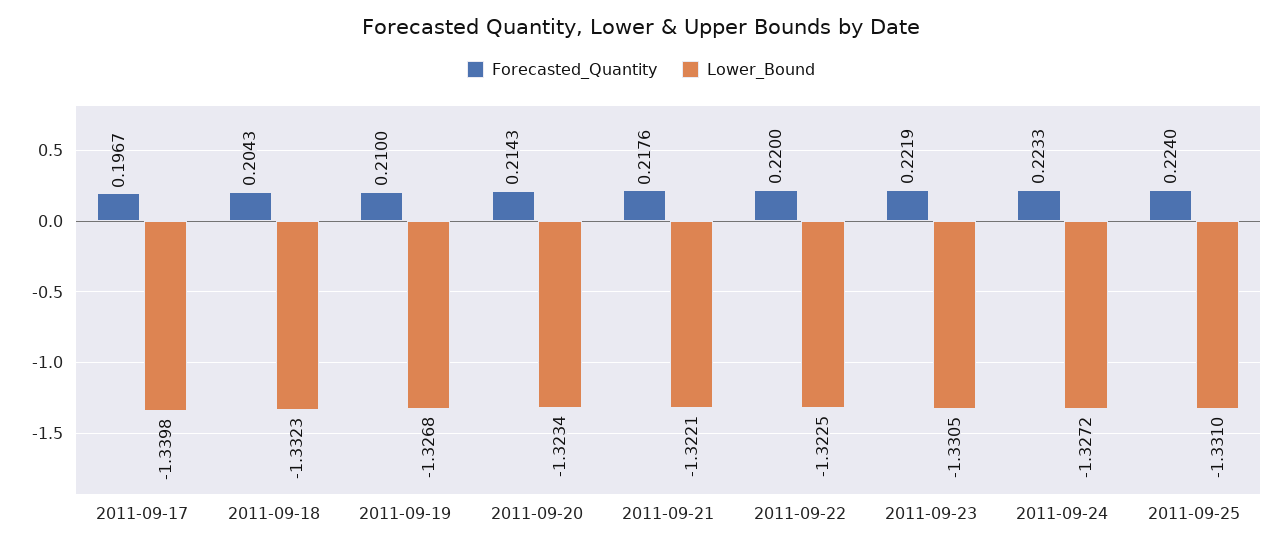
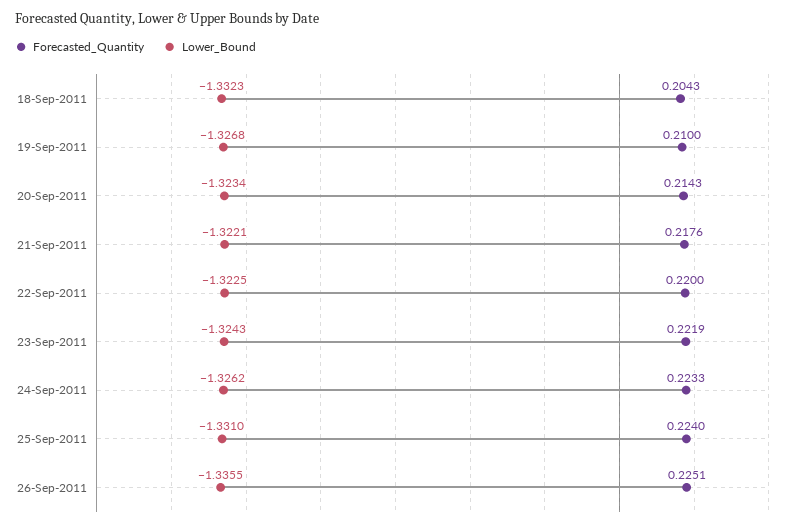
Forecasted_Quantity, 2011-09-17: 0.1967 -> none
Lower_Bound, 2011-09-17: -1.3398 -> none
Lower_Bound, 2011-09-23: -1.3305 -> -1.3243
Lower_Bound, 2011-09-24: -1.3272 -> -1.3262
Forecasted_Quantity, 26-Sep-2011: none -> 0.2251
Lower_Bound, 26-Sep-2011: none -> -1.3355

